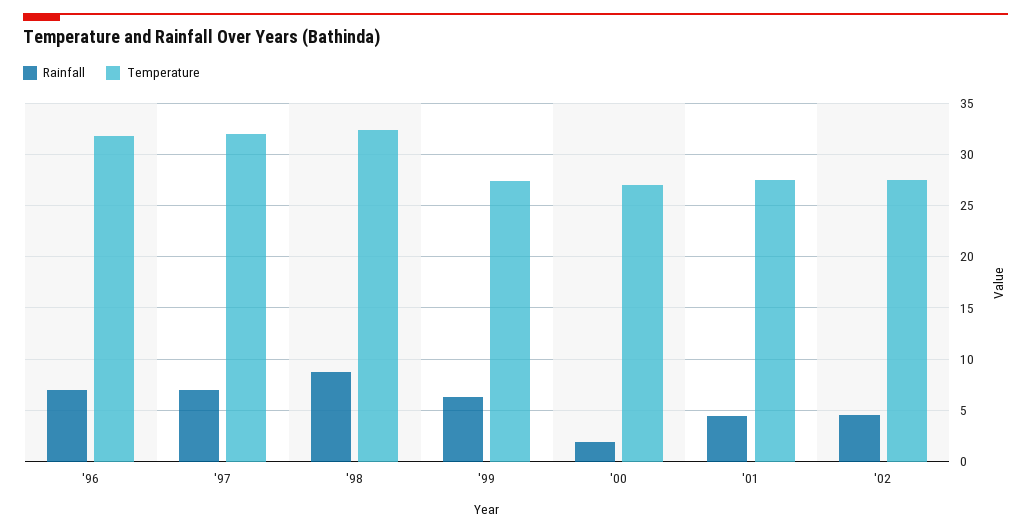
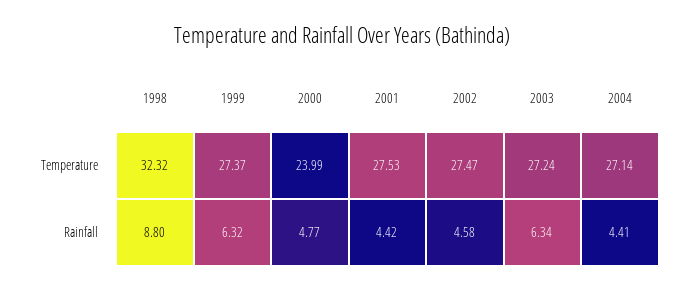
Rainfall, '96: 7 -> none
Temperature, '96: 32 -> none
Rainfall, '97: 7 -> none
Temperature, '97: 32 -> none
Rainfall, '00: 2 -> 4.77
Temperature, '00: 27 -> 23.99
Temperature, 2003: none -> 27.24
Temperature, 2004: none -> 27.14
Rainfall, 2003: none -> 6.34
Rainfall, 2004: none -> 4.41

